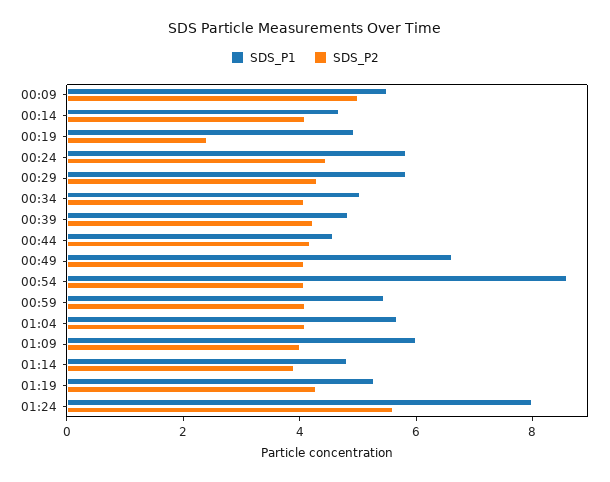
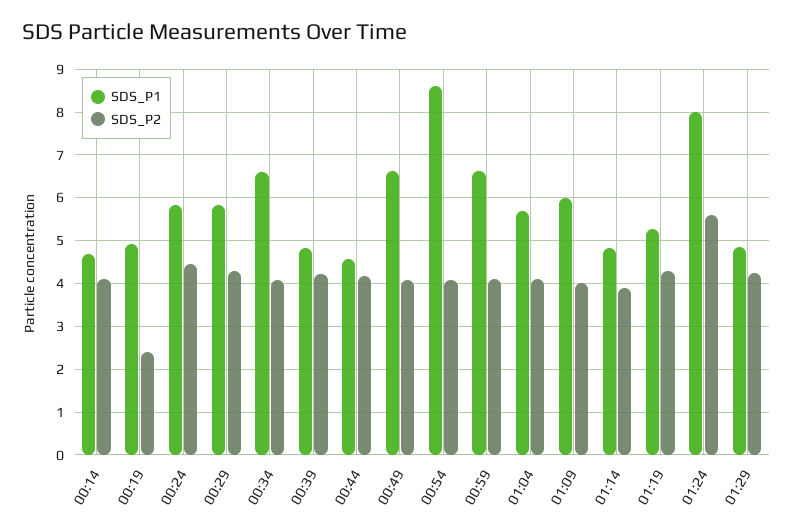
SDS_P1, 00:09: 5.5 -> none
SDS_P2, 00:09: 5 -> none
SDS_P1, 00:34: 5 -> 6.6
SDS_P1, 00:59: 5.5 -> 6.6
SDS_P1, 01:29: none -> 4.8
SDS_P2, 01:29: none -> 4.2

